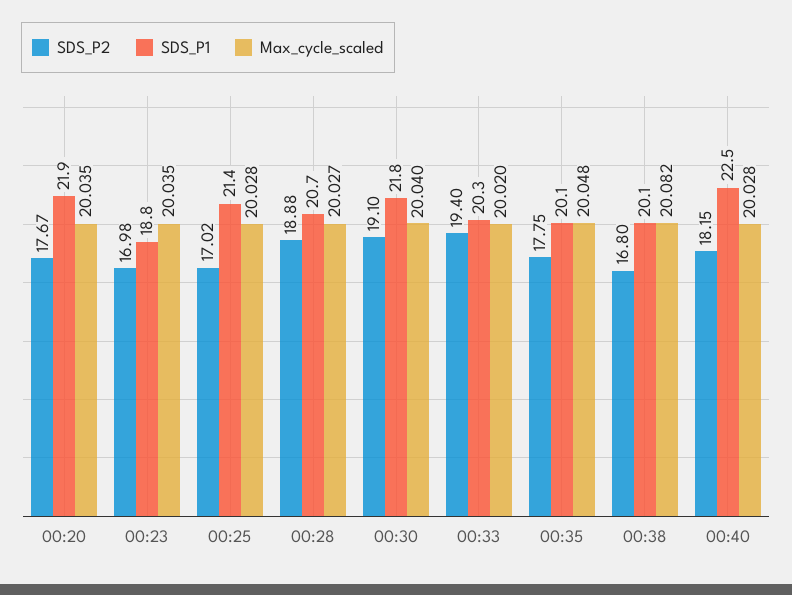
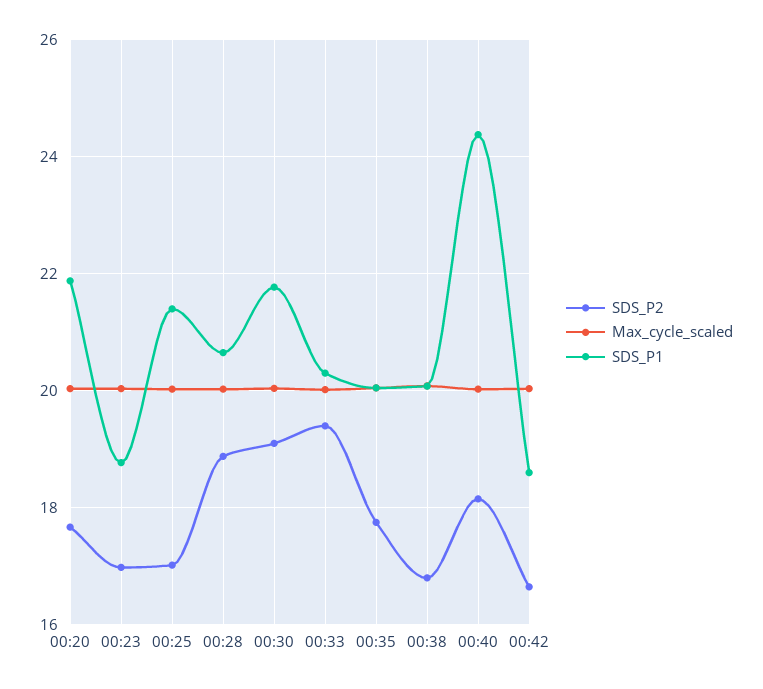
SDS_P1, 00:40: 22.5 -> 24.4
SDS_P2, 00:42: none -> 16.6
Max_cycle_scaled, 00:42: none -> 20
SDS_P1, 00:42: none -> 18.6

